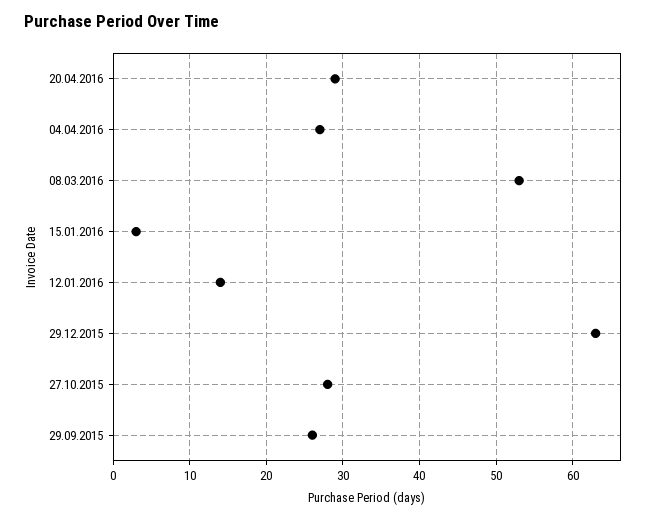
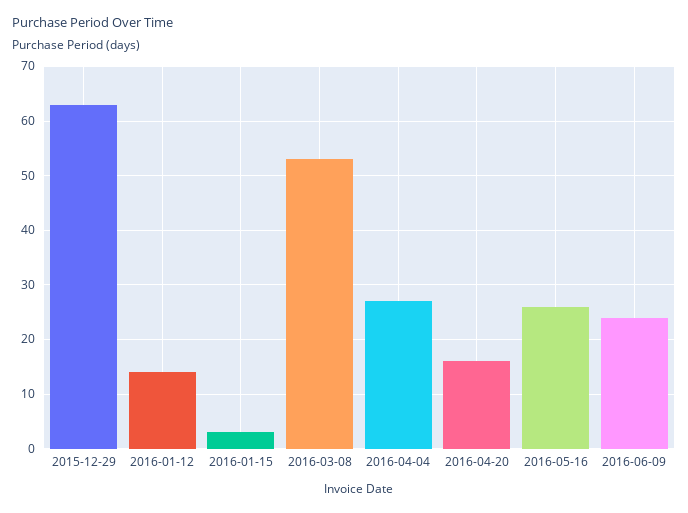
20.04.2016: 29 -> 15
27.10.2015: 28 -> none
29.09.2015: 26 -> none
2016-05-16: none -> 25
2016-06-09: none -> 25

